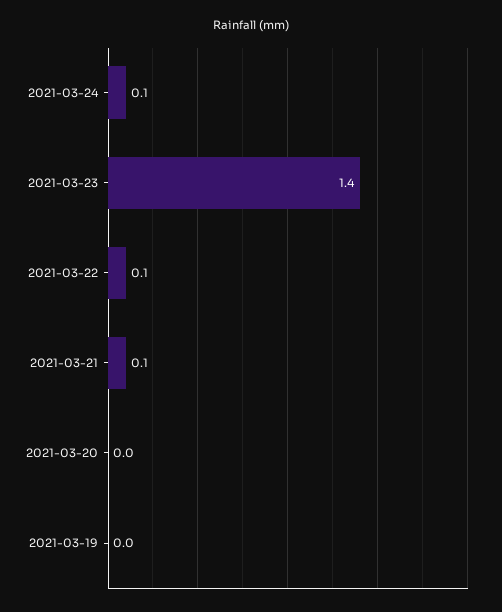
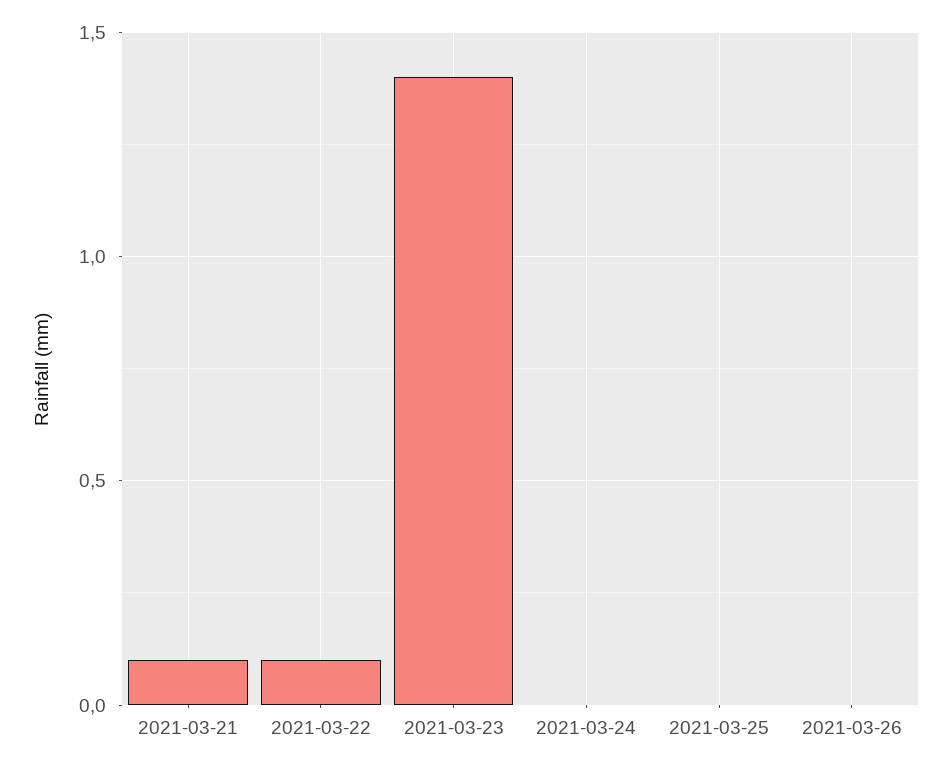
2021-03-24: 0.1 -> 0
2021-03-20: 0 -> none
2021-03-19: 0 -> none
2021-03-25: none -> 0
2021-03-26: none -> 0

